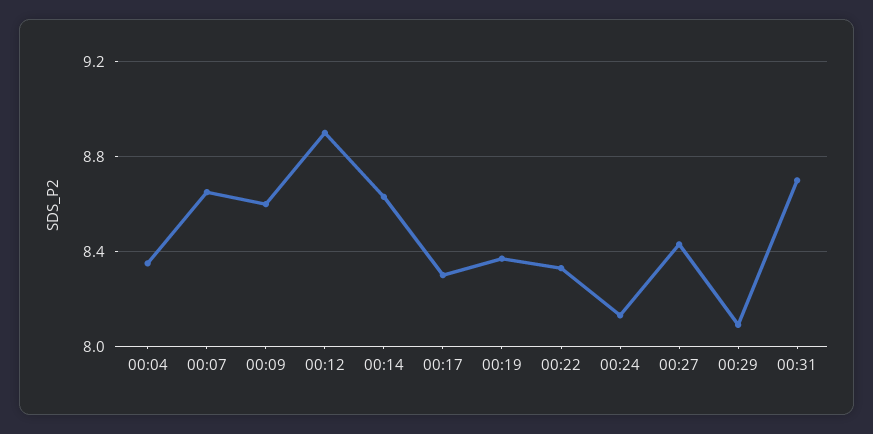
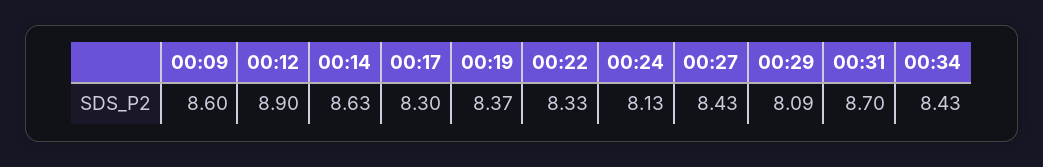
00:04: 8.35 -> none
00:07: 8.65 -> none
00:34: none -> 8.43

